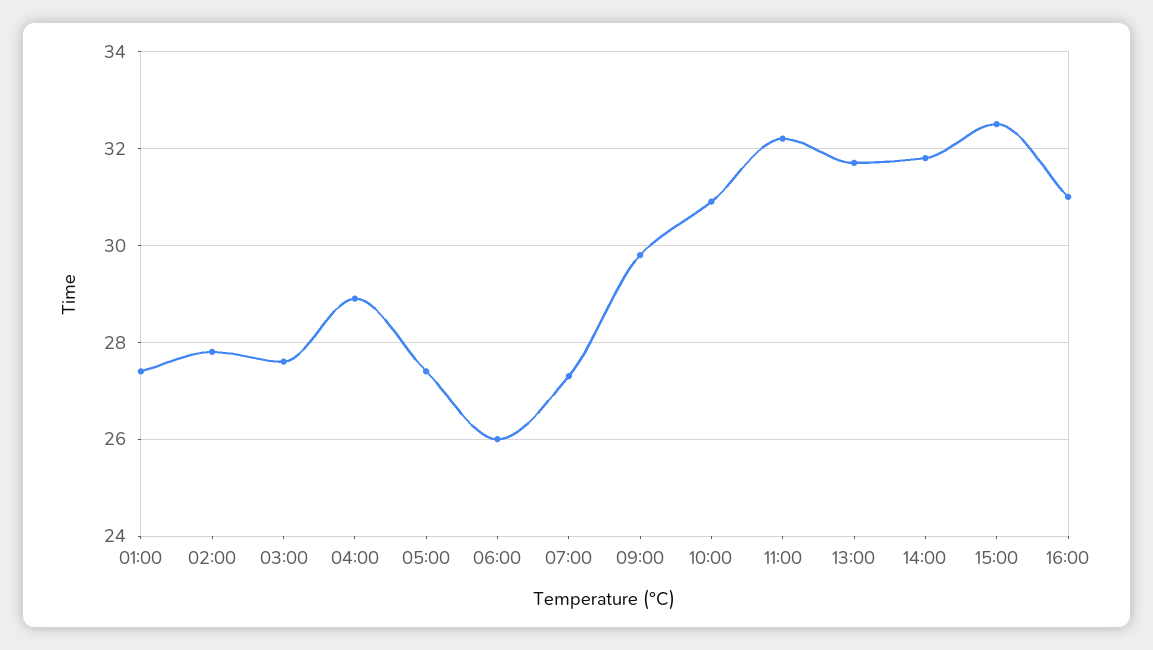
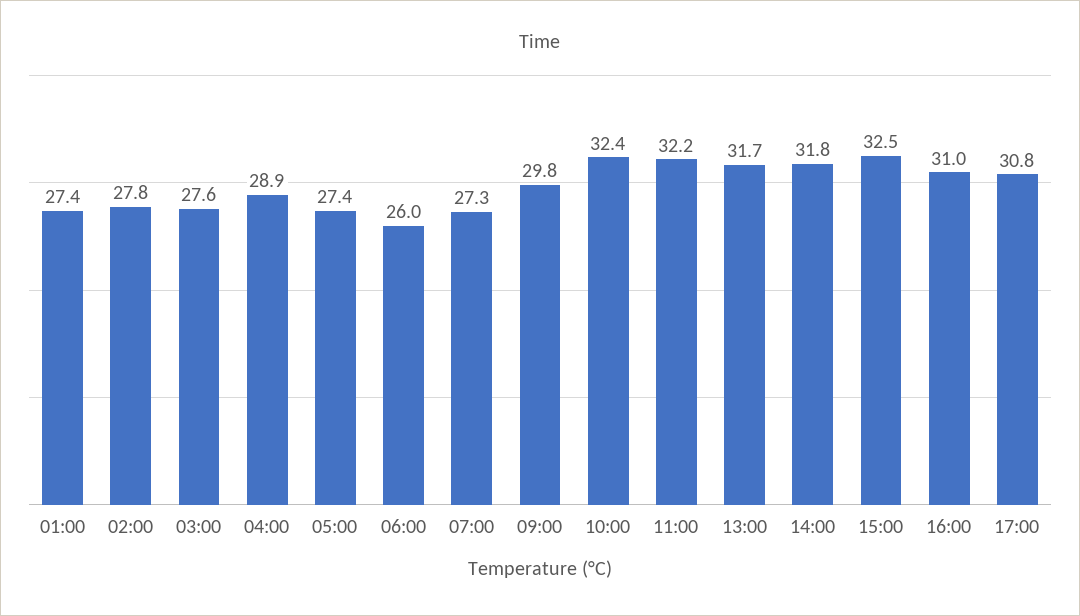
10:00: 31 -> 32.4
17:00: none -> 30.8

